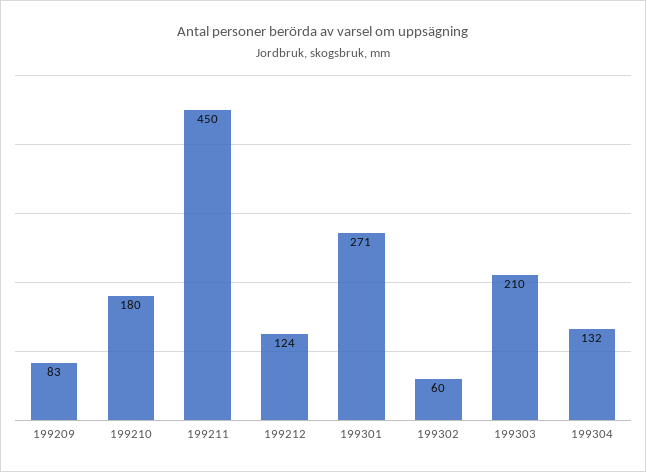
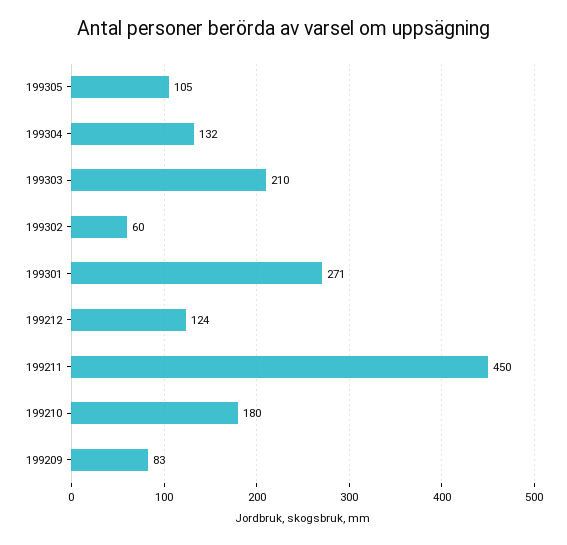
199305: none -> 105

